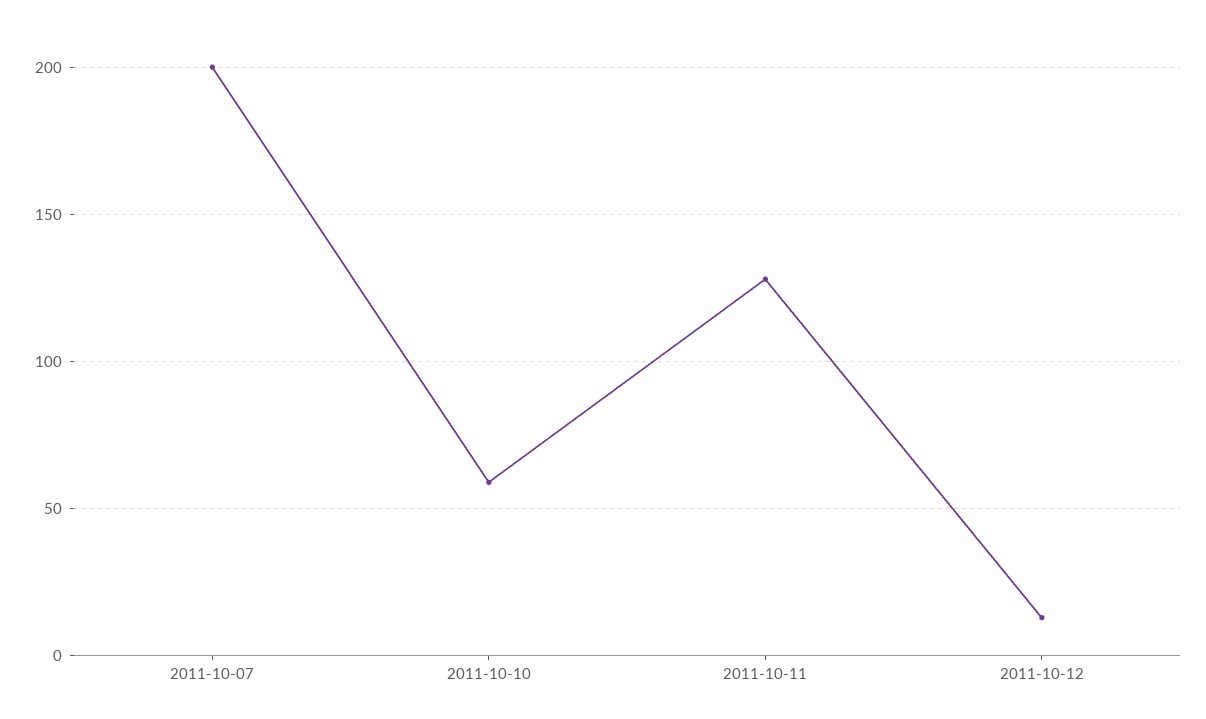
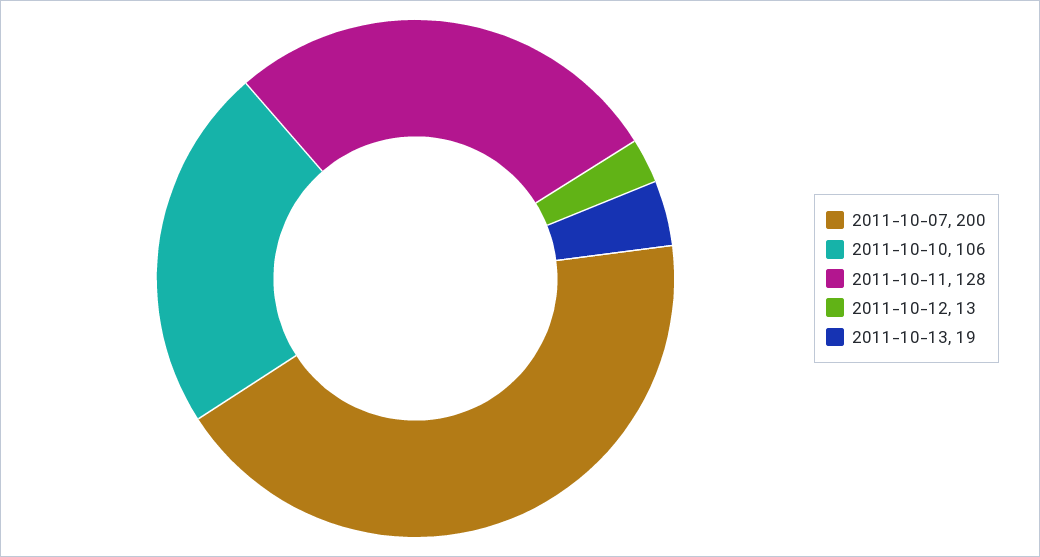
2011-10-10: 60 -> 106
2011-10-13: none -> 19

